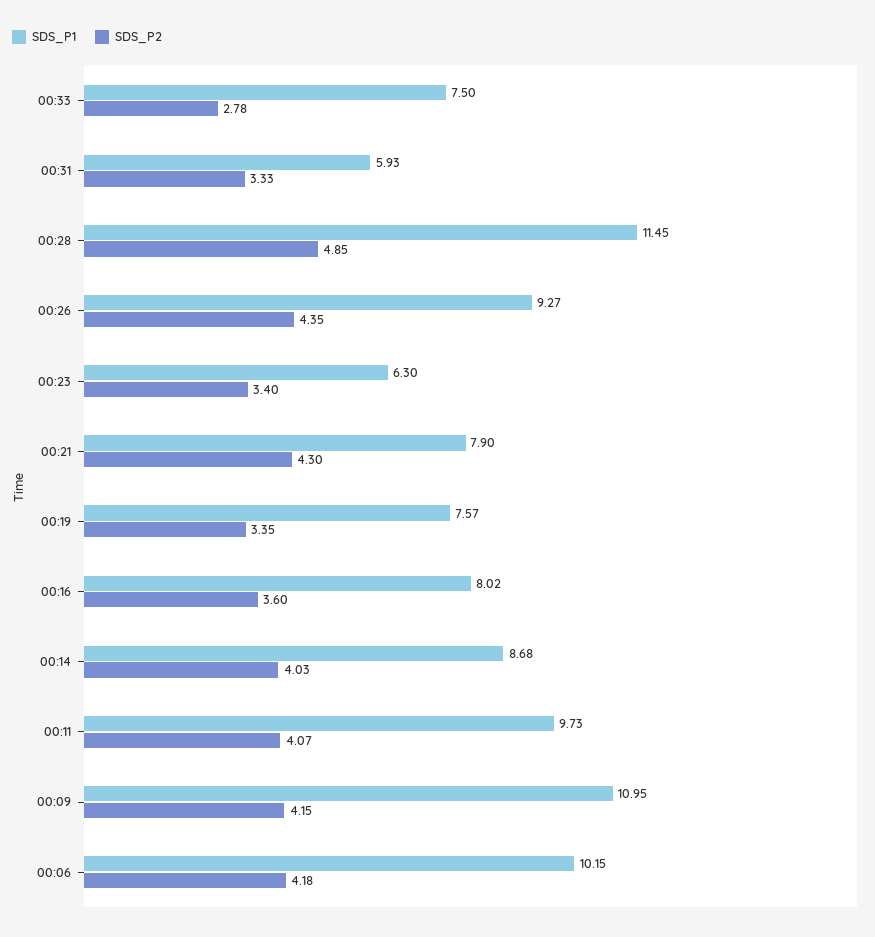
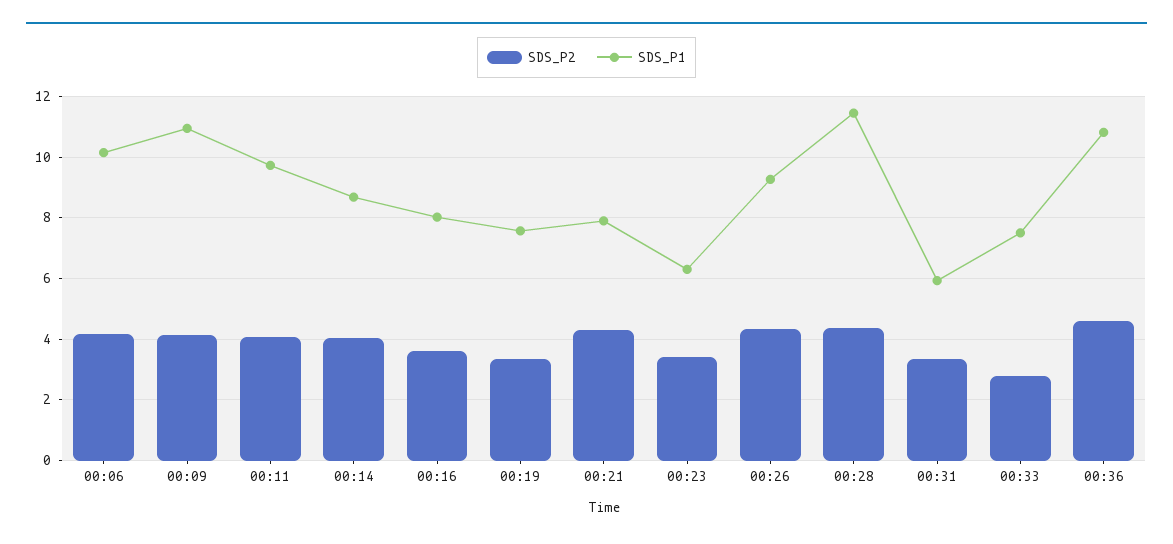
SDS_P2, 00:28: 4.85 -> 4.4
SDS_P2, 00:36: none -> 4.6
SDS_P1, 00:36: none -> 10.8

